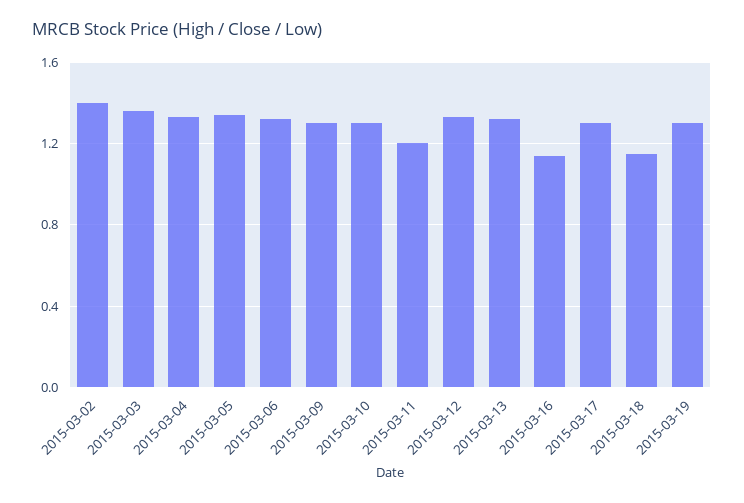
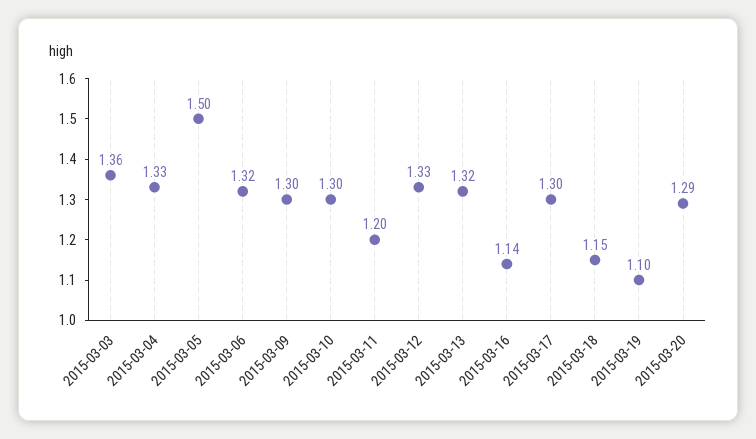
2015-03-02: 1.4 -> none
2015-03-05: 1.35 -> 1.5
2015-03-19: 1.3 -> 1.1
2015-03-20: none -> 1.29

